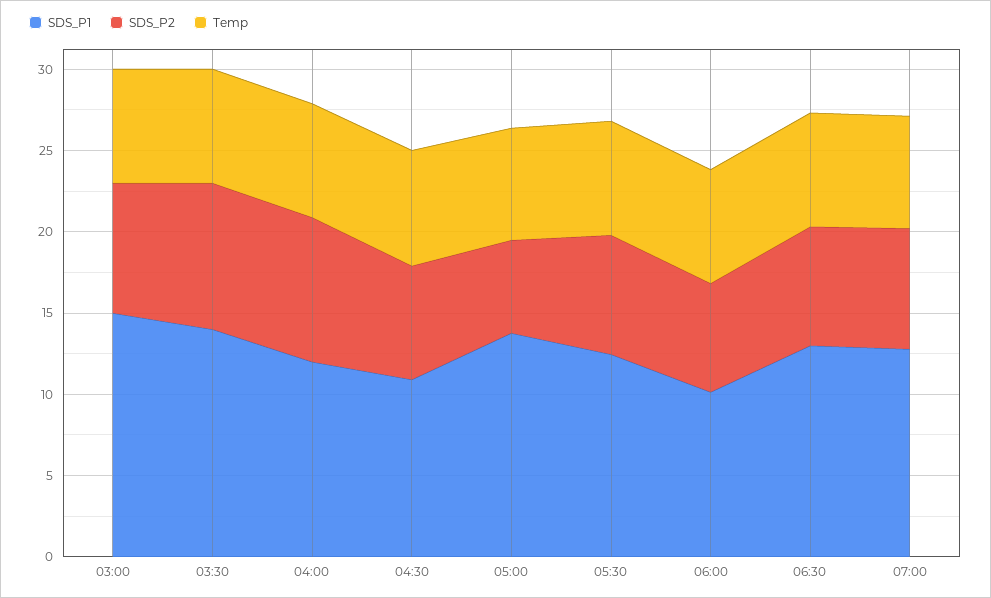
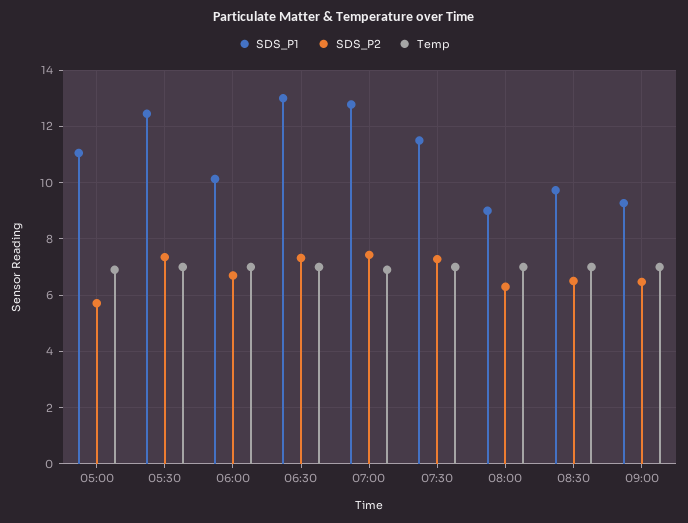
SDS_P1, 03:00: 15 -> none
SDS_P2, 03:00: 8 -> none
Temp, 03:00: 7 -> none
SDS_P1, 03:30: 14 -> none
SDS_P2, 03:30: 9 -> none
Temp, 03:30: 7 -> none
SDS_P1, 04:00: 12 -> none
SDS_P2, 04:00: 9 -> none
Temp, 04:00: 7 -> none
SDS_P1, 04:30: 11 -> none
SDS_P2, 04:30: 7 -> none
Temp, 04:30: 7 -> none
SDS_P1, 05:00: 14 -> 11
SDS_P1, 07:30: none -> 11.5
SDS_P2, 07:30: none -> 7.25
Temp, 07:30: none -> 7
SDS_P1, 08:00: none -> 9
SDS_P2, 08:00: none -> 6.25
Temp, 08:00: none -> 7
SDS_P1, 08:30: none -> 9.75
SDS_P2, 08:30: none -> 6.5
Temp, 08:30: none -> 7
SDS_P1, 09:00: none -> 9.25
SDS_P2, 09:00: none -> 6.5
Temp, 09:00: none -> 7

